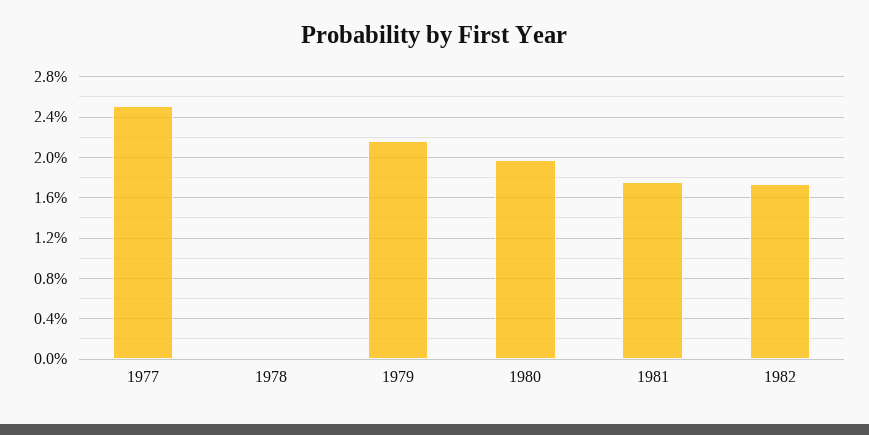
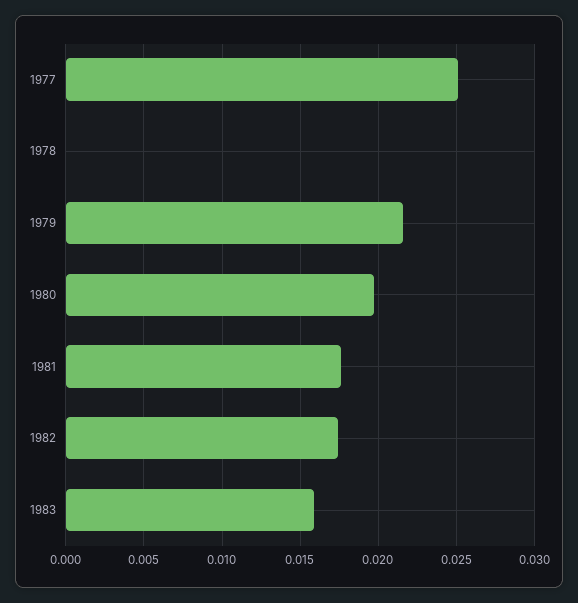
1983: none -> 0.016

